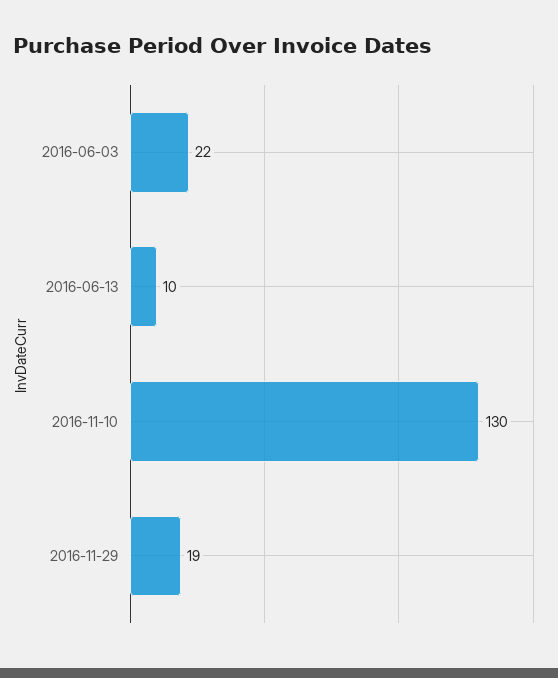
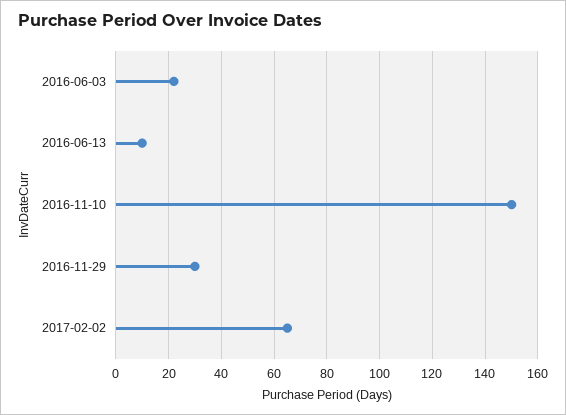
2016-11-10: 130 -> 150
2016-11-29: 19 -> 30
2017-02-02: none -> 65

